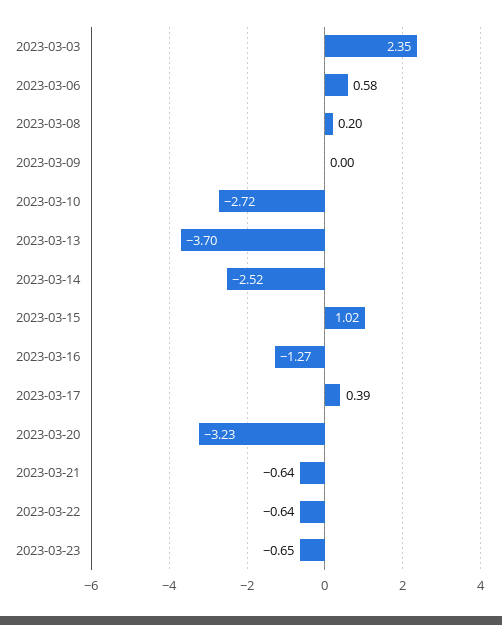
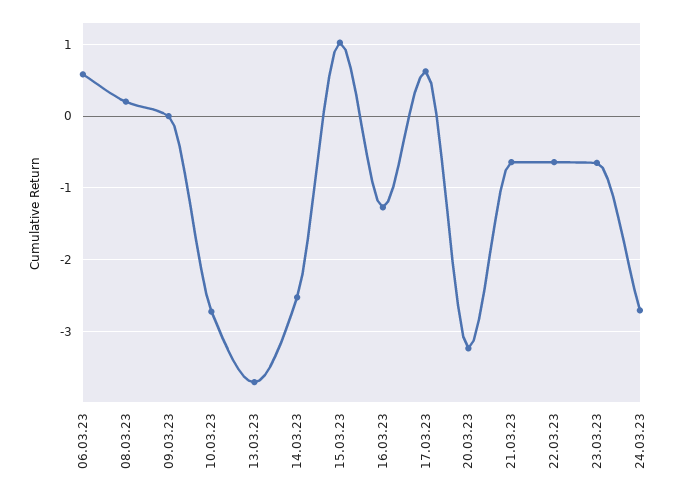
2023-03-03: 2.35 -> none
2023-03-17: 0.39 -> 0.6
24.03.23: none -> -2.7

